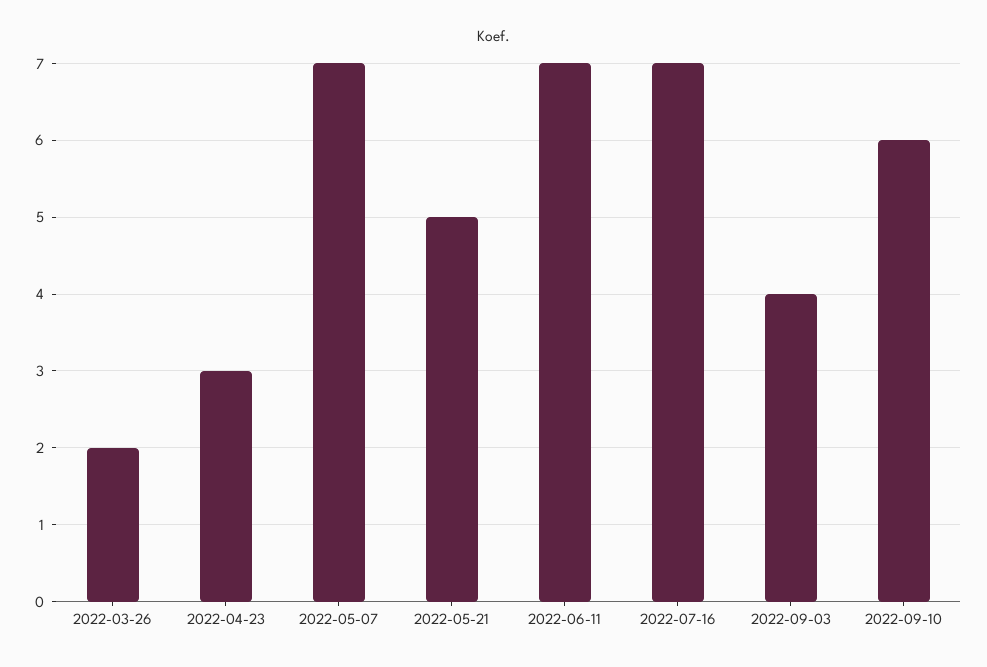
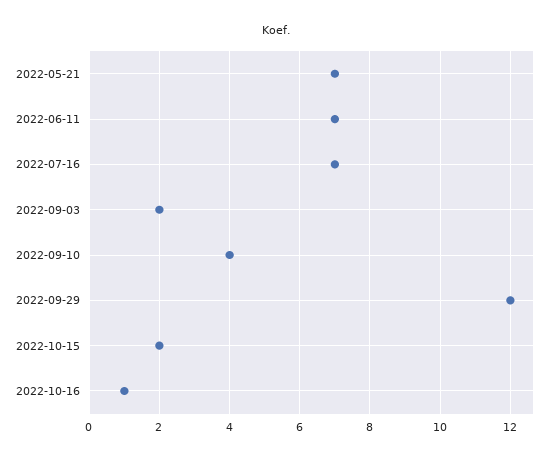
2022-03-26: 2 -> none
2022-04-23: 3 -> none
2022-05-07: 7 -> none
2022-05-21: 5 -> 7
2022-09-03: 4 -> 2
2022-09-10: 6 -> 4
2022-09-29: none -> 12
2022-10-15: none -> 2
2022-10-16: none -> 1

